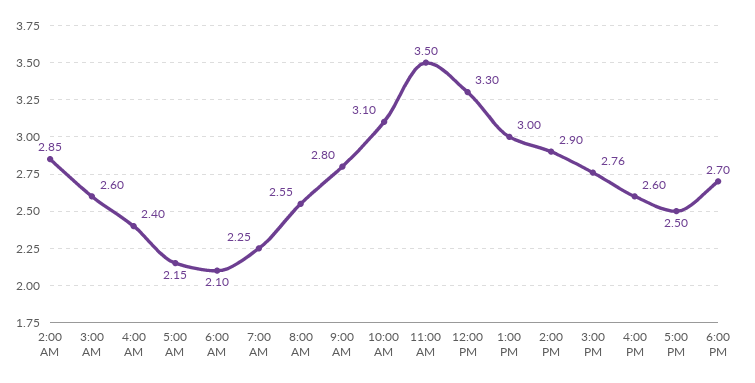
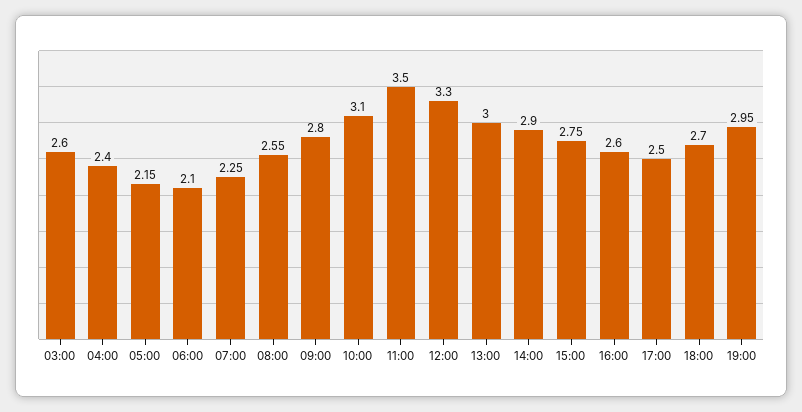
2:00 AM: 2.85 -> none
3:00 PM: 2.76 -> 2.75
19:00: none -> 2.95

